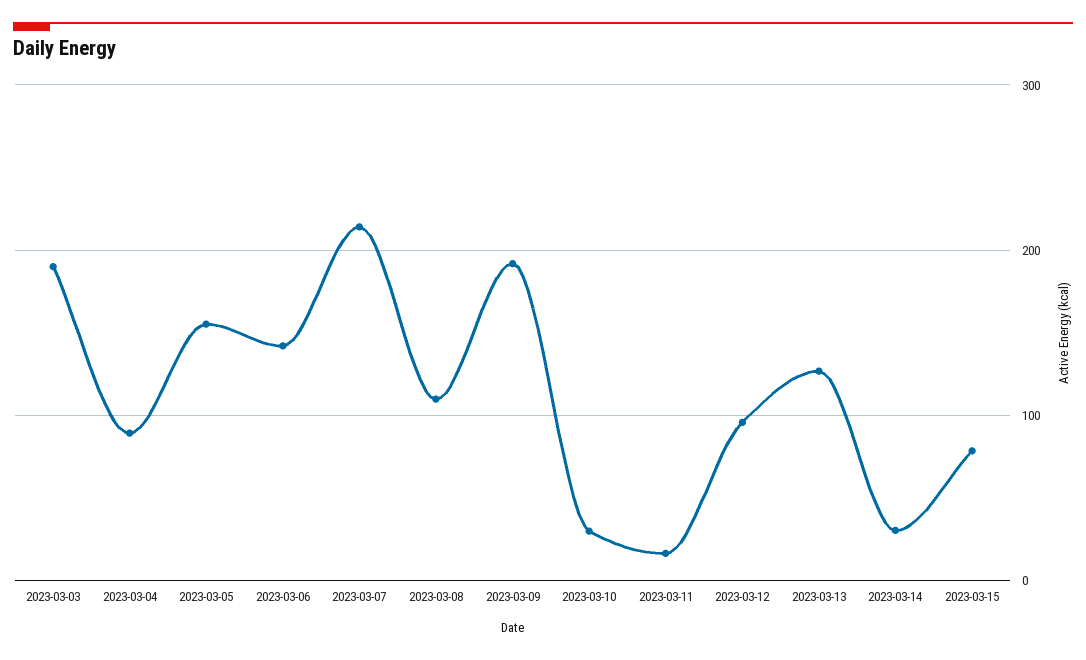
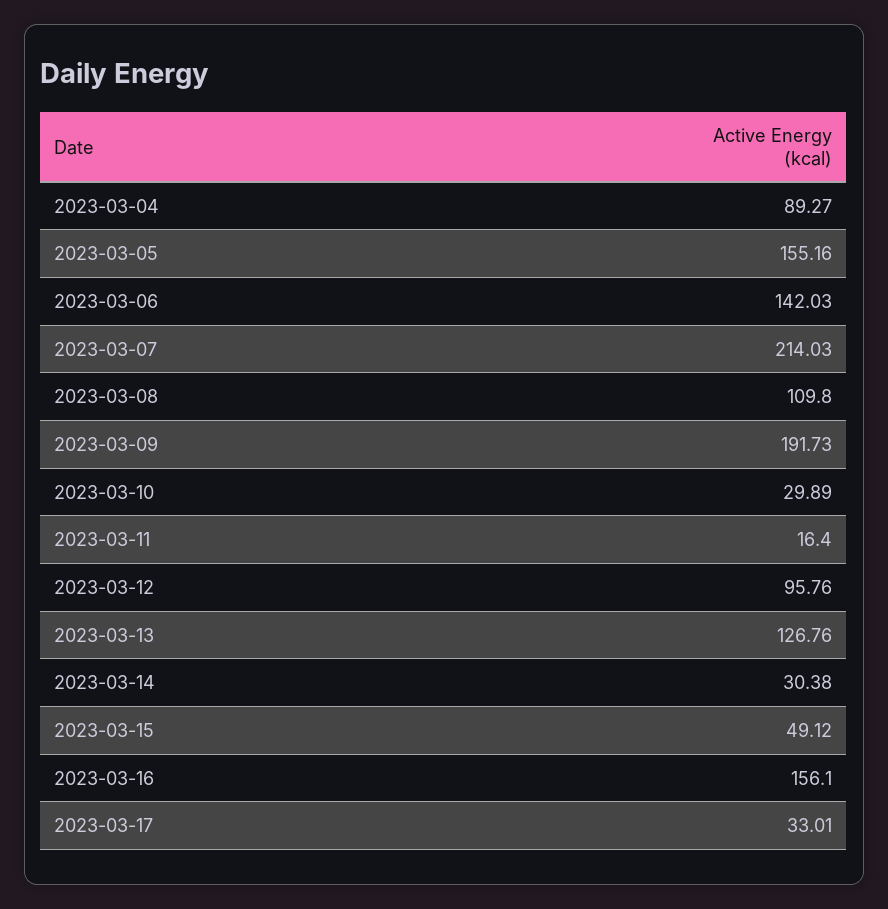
2023-03-03: 190 -> none
2023-03-15: 80 -> 49.12
2023-03-16: none -> 156.1
2023-03-17: none -> 33.01

